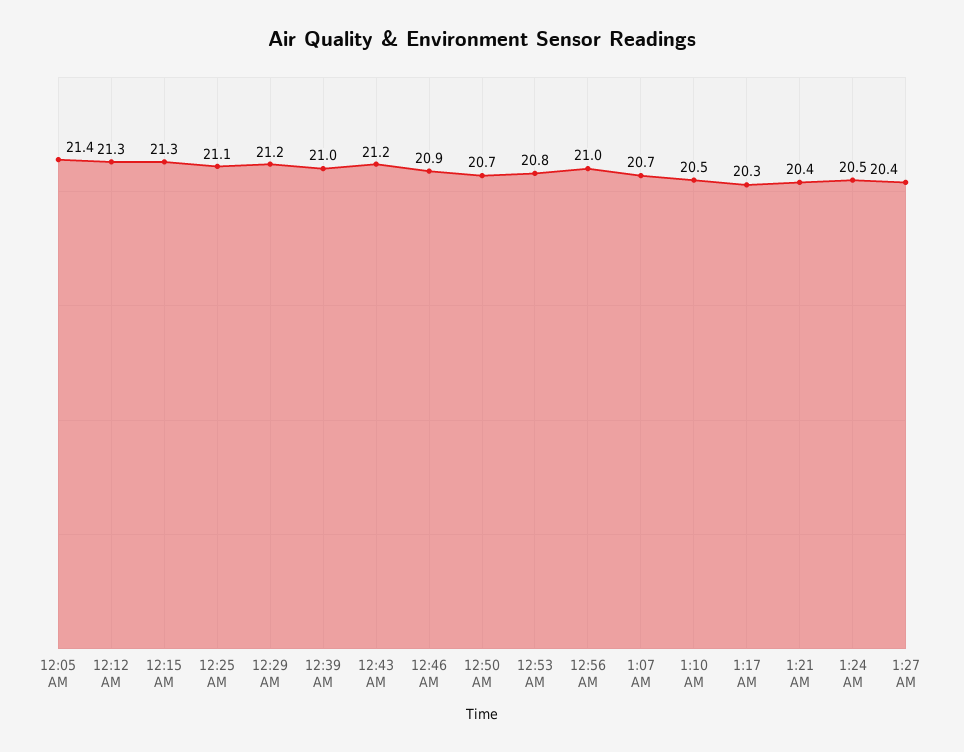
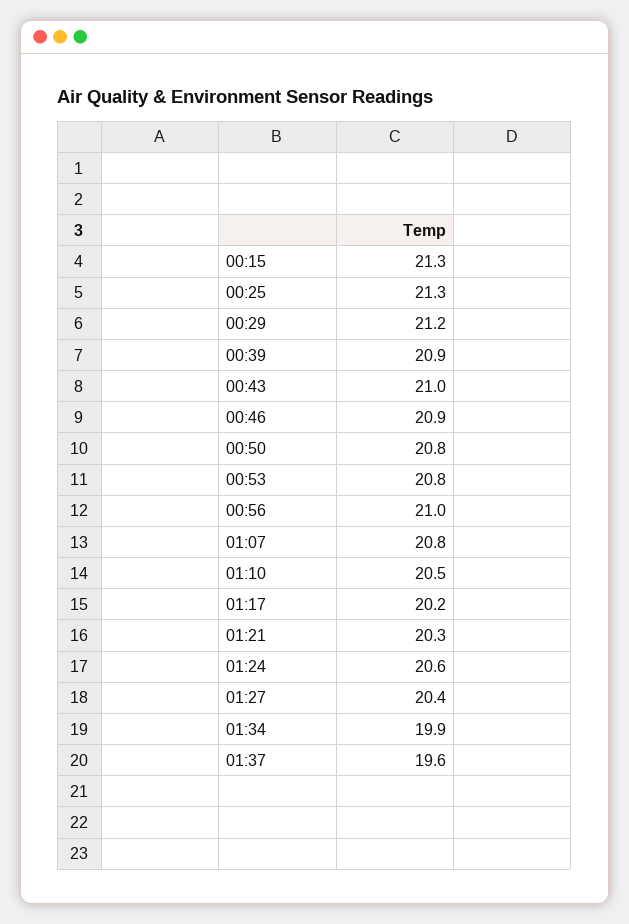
12:05 AM: 21.4 -> none
12:12 AM: 21.3 -> none
12:25 AM: 21.1 -> 21.3
12:39 AM: 21 -> 20.9
12:43 AM: 21.2 -> 21
12:50 AM: 20.7 -> 20.8
1:07 AM: 20.7 -> 20.8
1:17 AM: 20.3 -> 20.2
1:21 AM: 20.4 -> 20.3
1:24 AM: 20.5 -> 20.6
01:34: none -> 19.9
01:37: none -> 19.6

